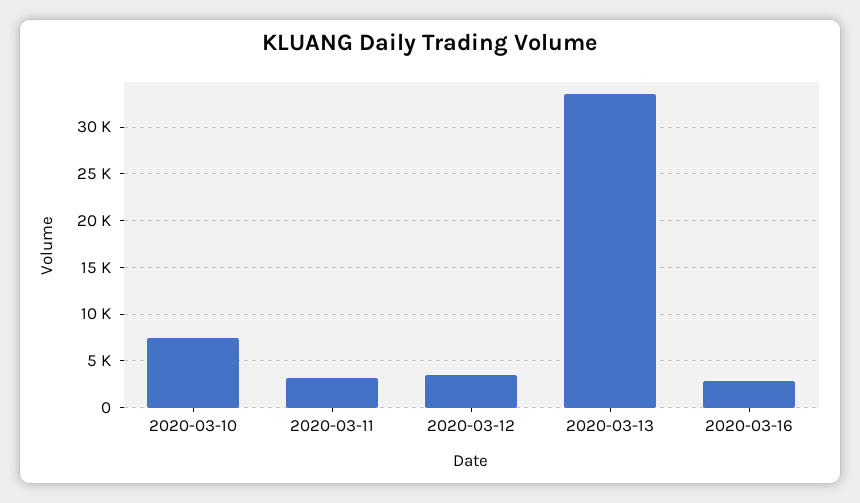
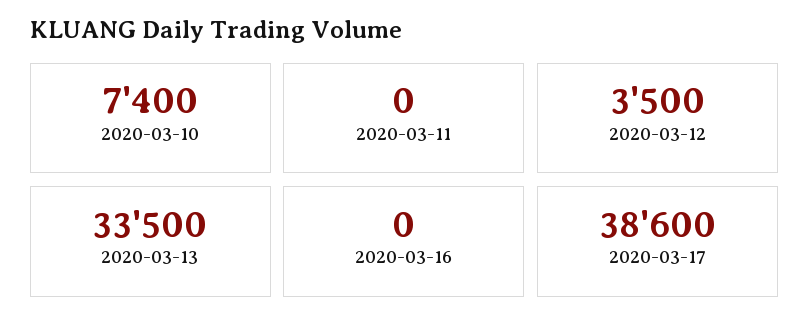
2020-03-11: 3000 -> 0
2020-03-16: 3000 -> 0
2020-03-17: none -> 38600

